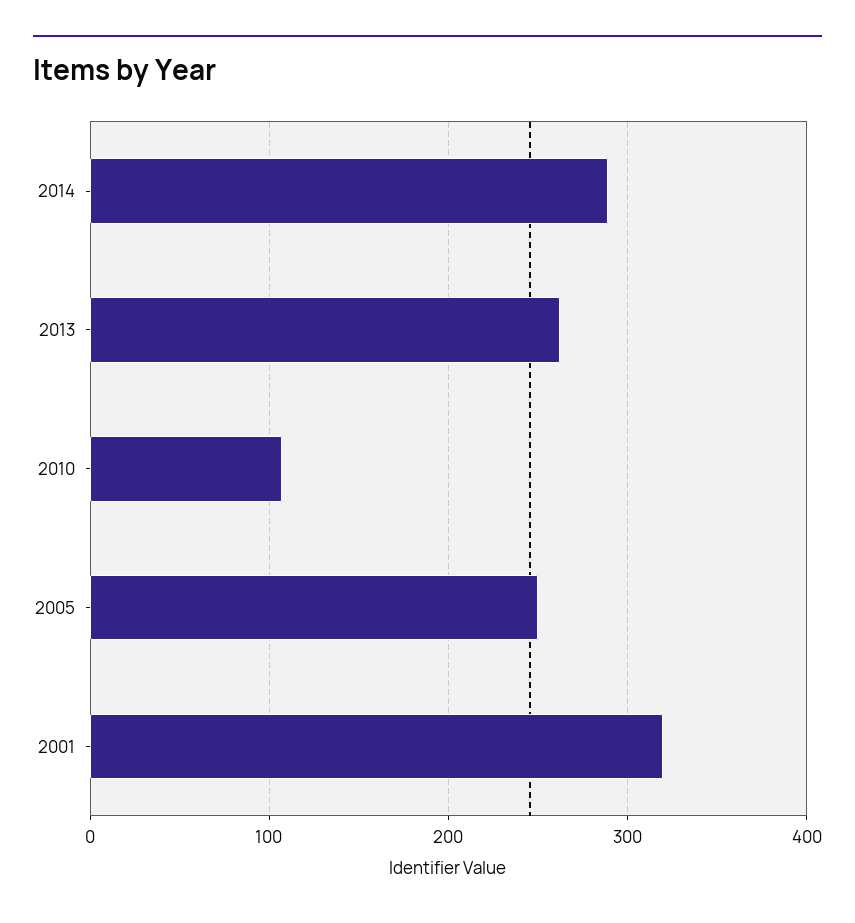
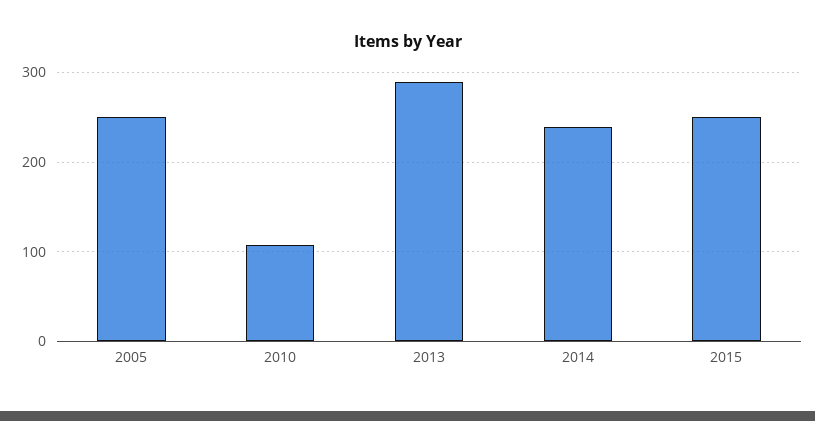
2014: 290 -> 240
2013: 260 -> 290
2001: 320 -> none
2015: none -> 250

